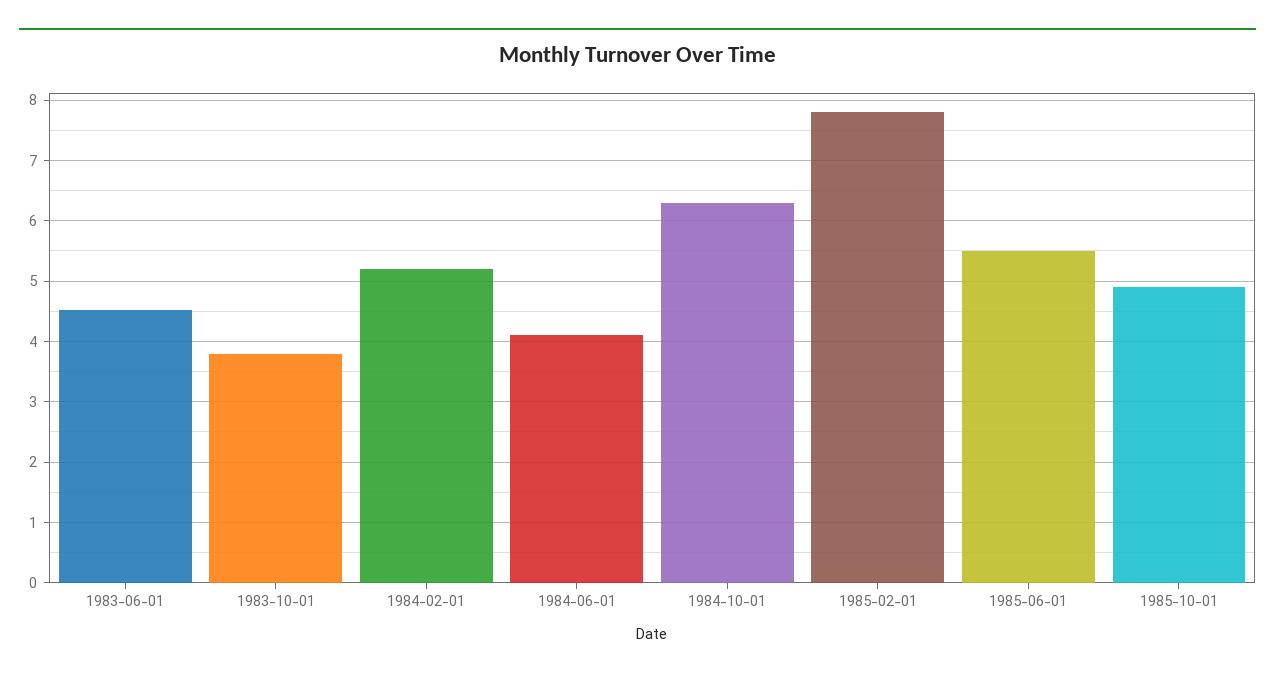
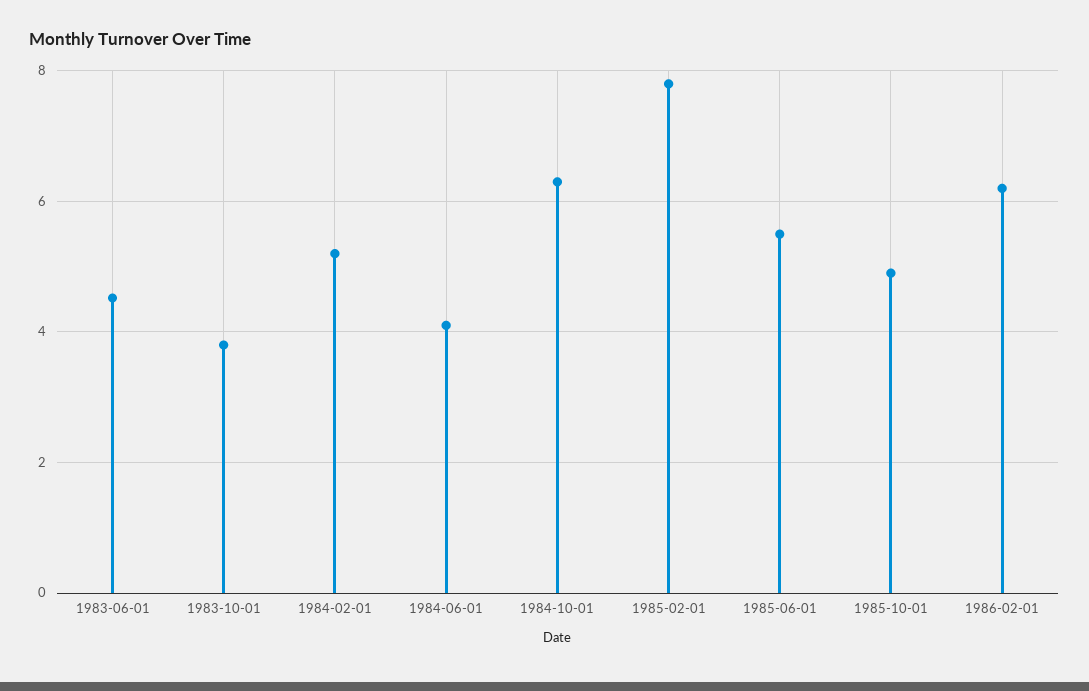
1986-02-01: none -> 6.2

